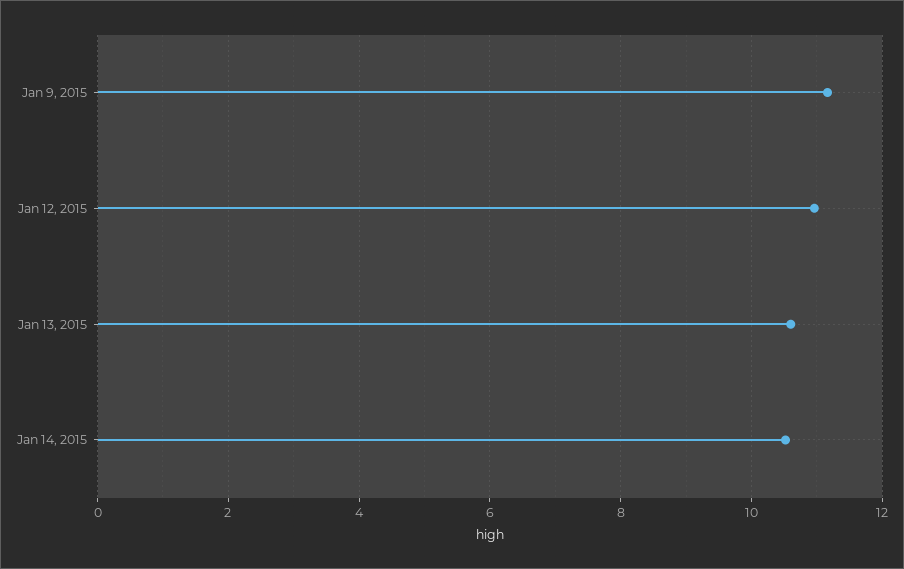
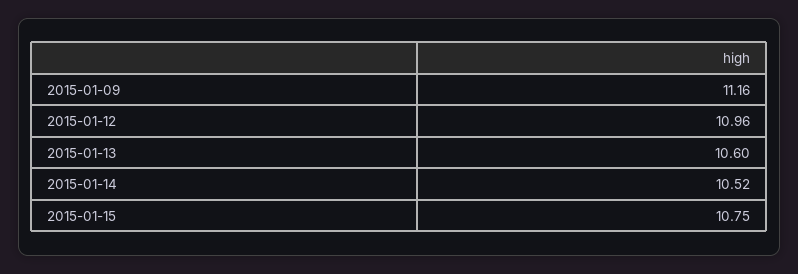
2015-01-15: none -> 10.75

